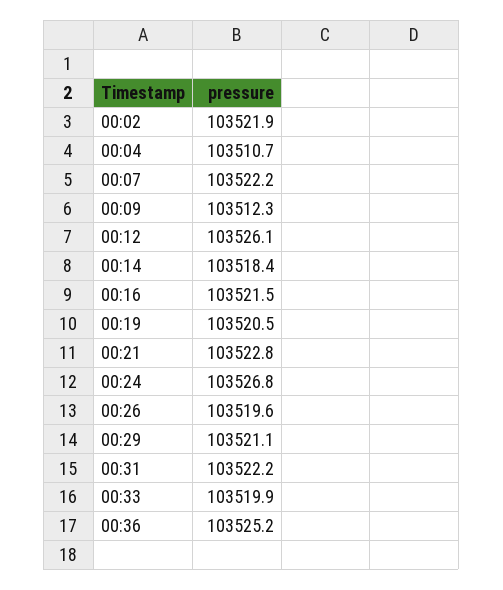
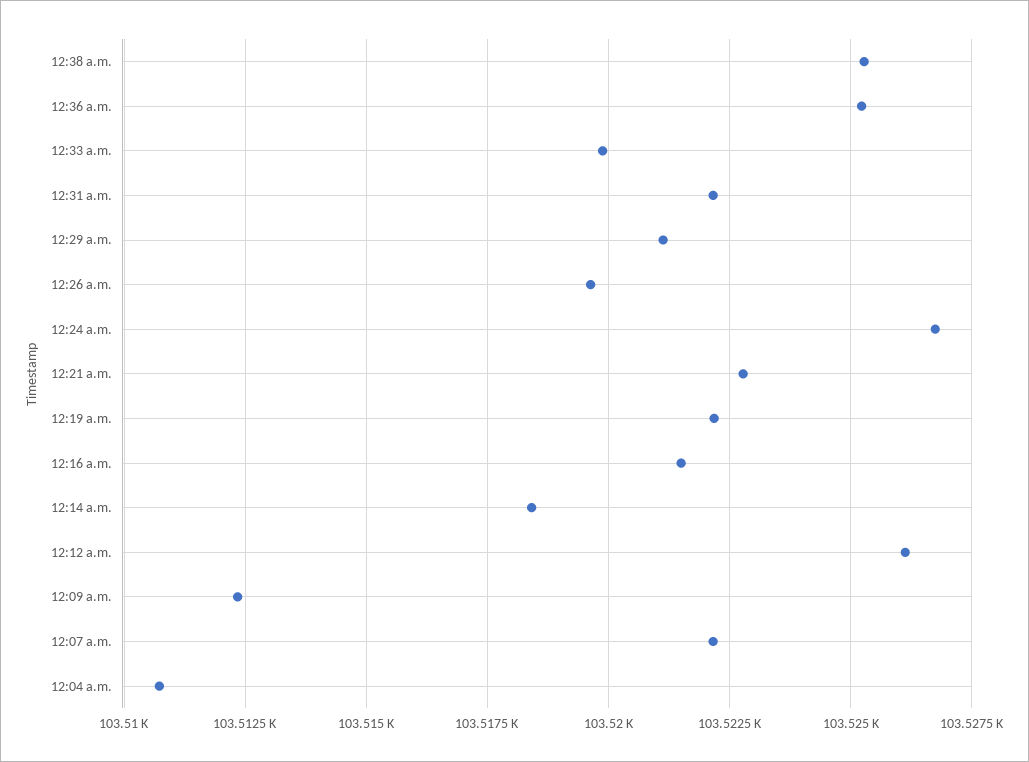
00:02: 103521.9 -> none
00:19: 103520.5 -> 103522.25
12:38 a.m.: none -> 103525.25

